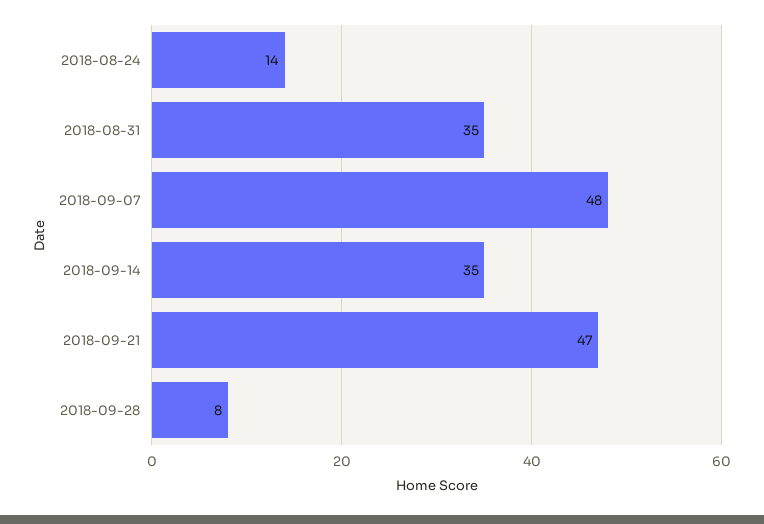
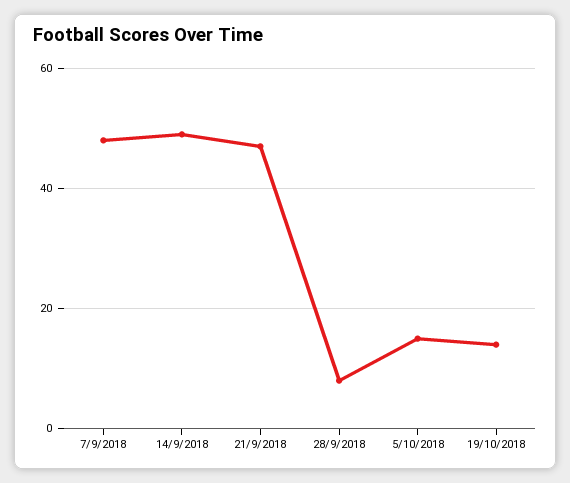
2018-08-24: 14 -> none
2018-08-31: 35 -> none
2018-09-14: 35 -> 50
5/10/2018: none -> 15
19/10/2018: none -> 15

